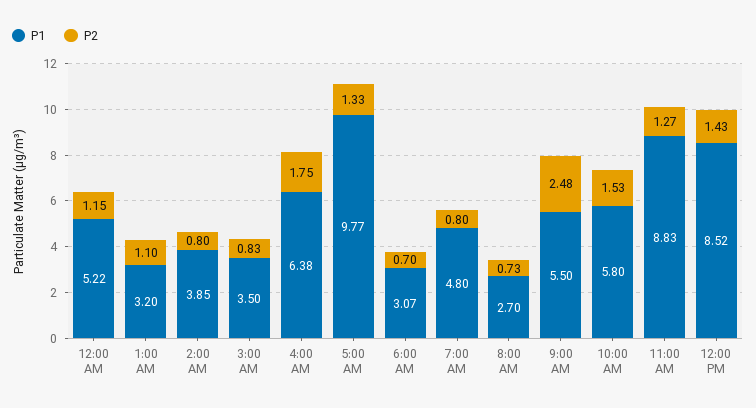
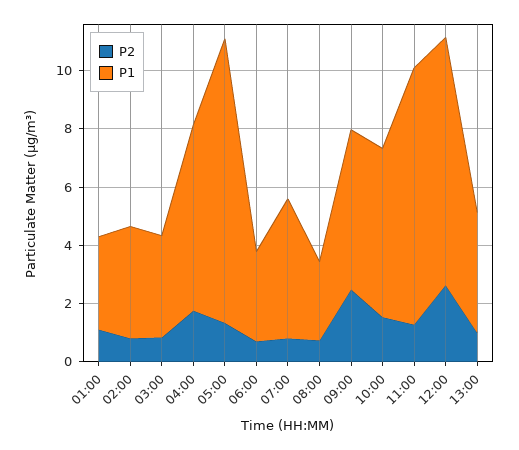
P1, 12:00 AM: 5.22 -> none
P2, 12:00 AM: 1.15 -> none
P2, 12:00 PM: 1.43 -> 2.5
P2, 13:00: none -> 1
P1, 13:00: none -> 4

